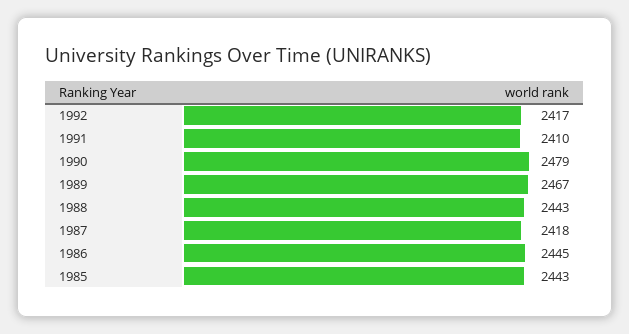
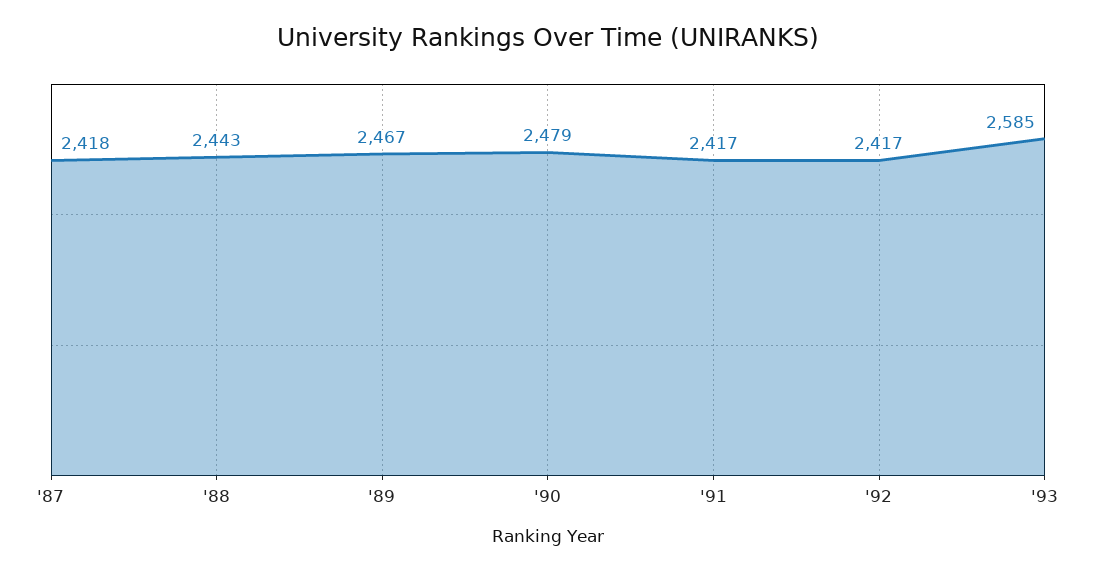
1991: 2410 -> 2417
1986: 2445 -> none
1985: 2443 -> none
'93: none -> 2585

